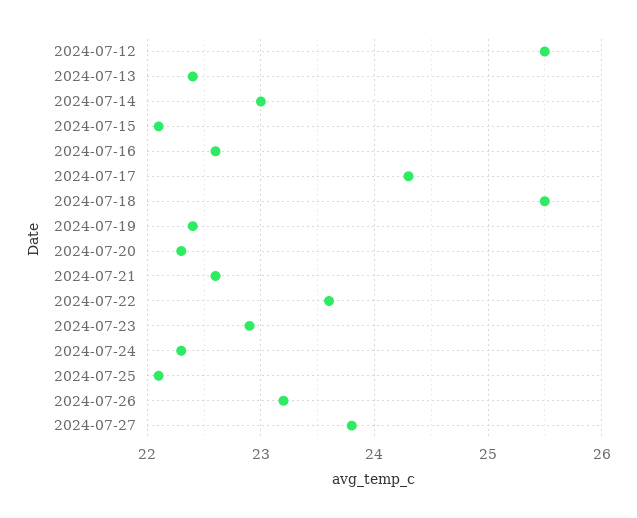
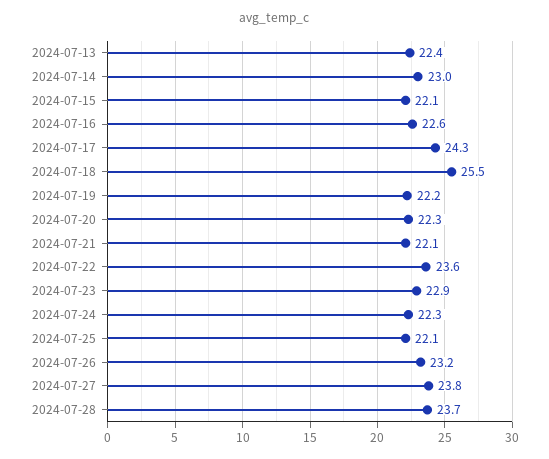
2024-07-12: 25.5 -> none
2024-07-19: 22.4 -> 22.2
2024-07-21: 22.6 -> 22.1
2024-07-28: none -> 23.7

